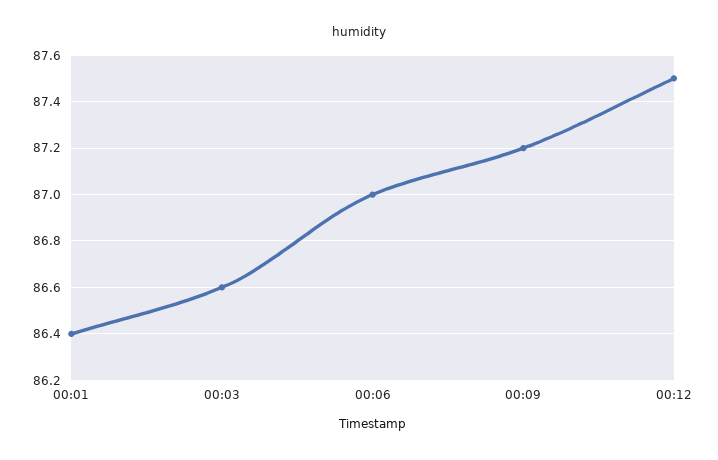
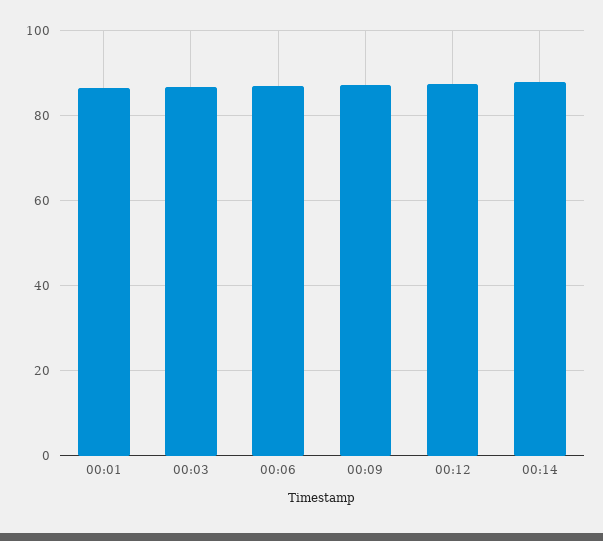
00:14: none -> 88

